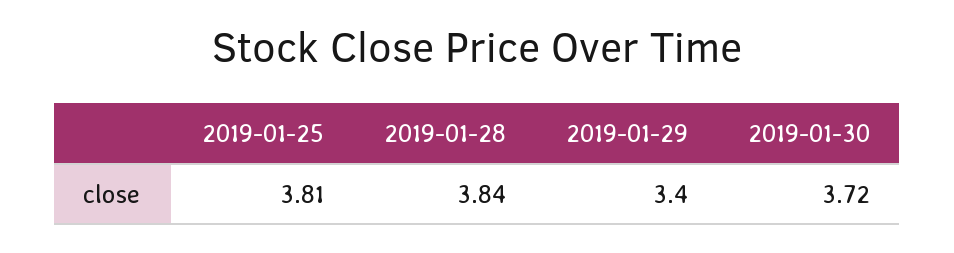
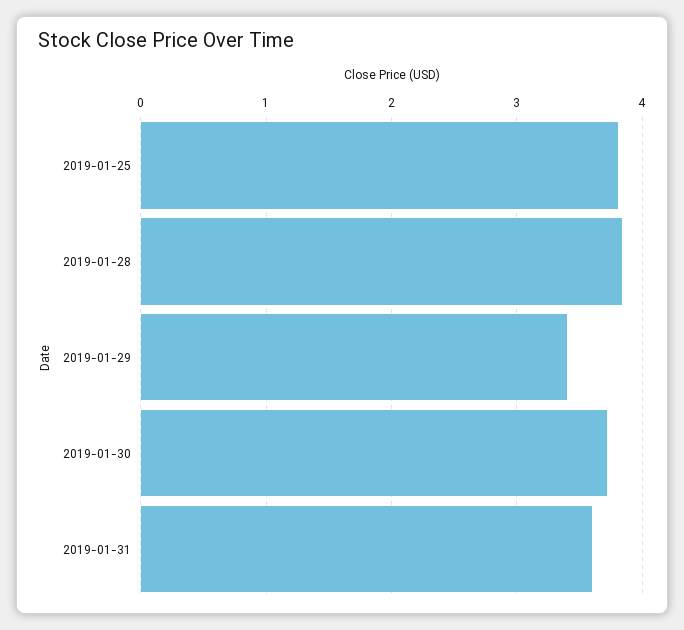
2019-01-31: none -> 3.6

